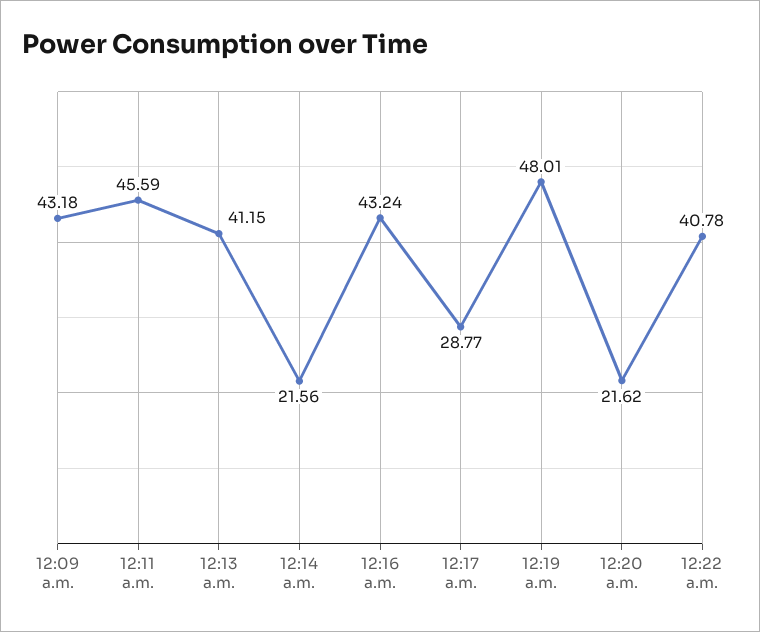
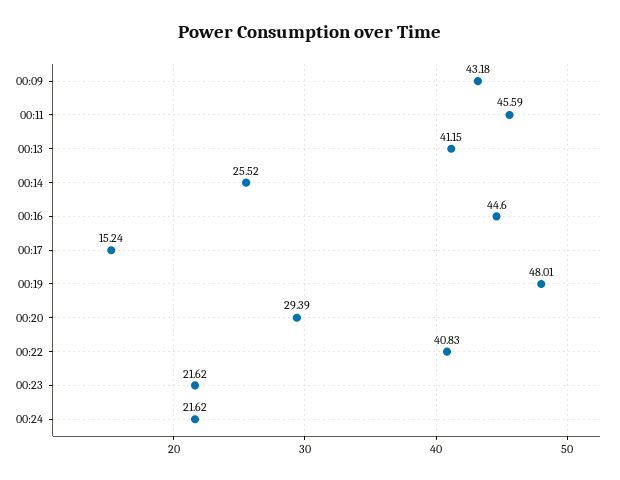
12:14 a.m.: 21.56 -> 25.52
12:16 a.m.: 43.24 -> 44.6
12:17 a.m.: 28.77 -> 15.24
12:20 a.m.: 21.62 -> 29.39
12:22 a.m.: 40.78 -> 40.83
00:23: none -> 21.62
00:24: none -> 21.62

